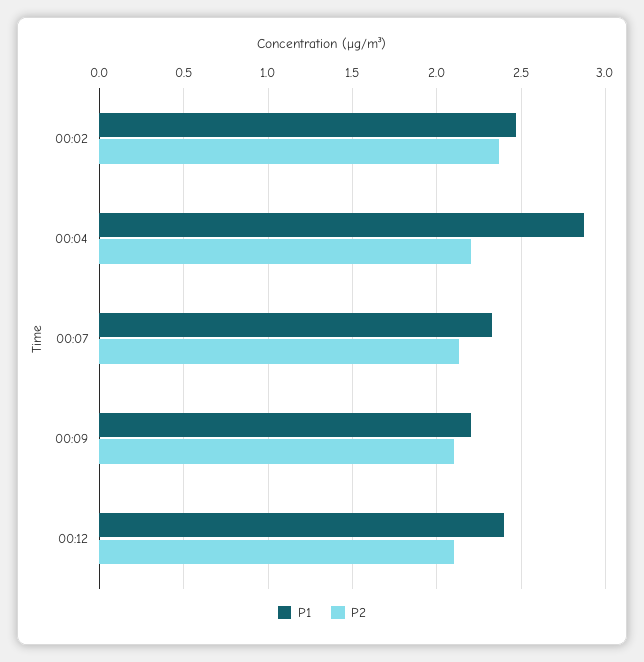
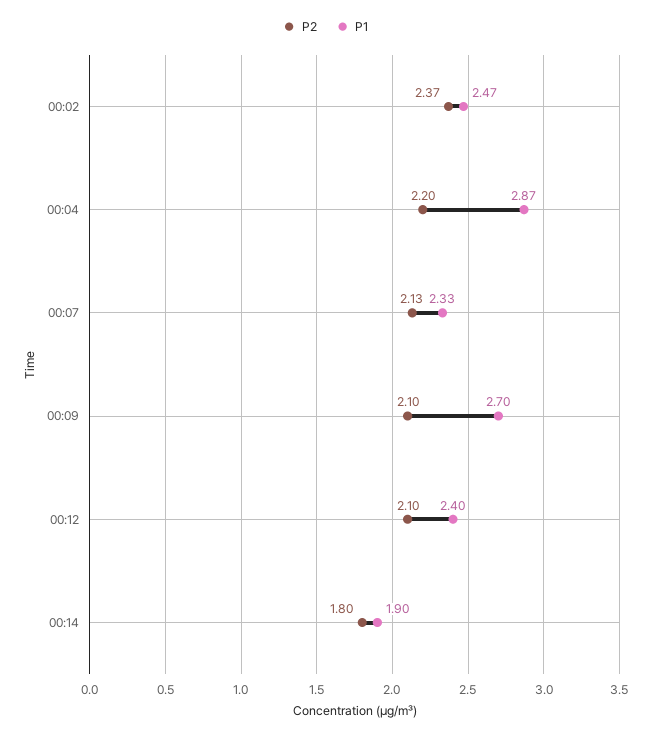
P1, 00:09: 2.2 -> 2.7
P2, 00:14: none -> 1.8
P1, 00:14: none -> 1.9

